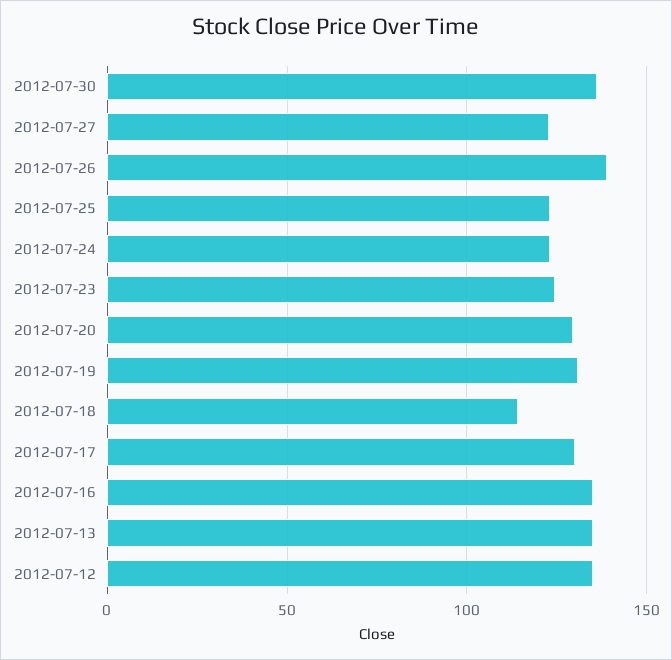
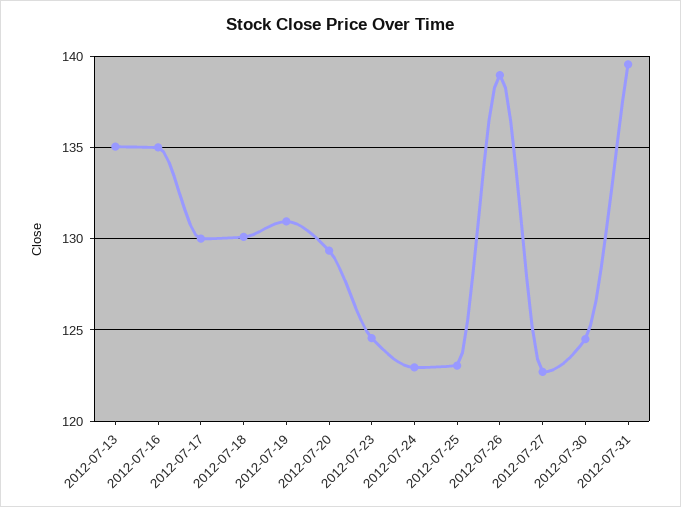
2012-07-30: 135 -> 124.5
2012-07-18: 115 -> 130
2012-07-12: 135 -> none
2012-07-31: none -> 139.5

